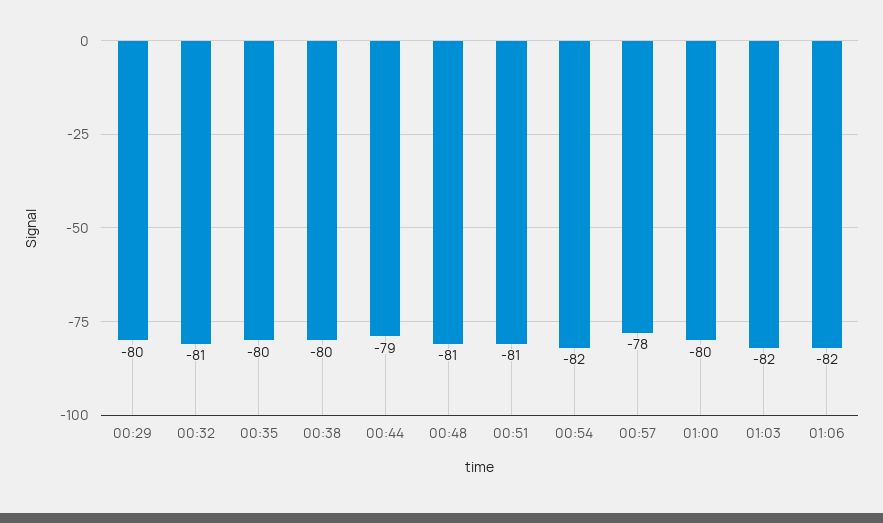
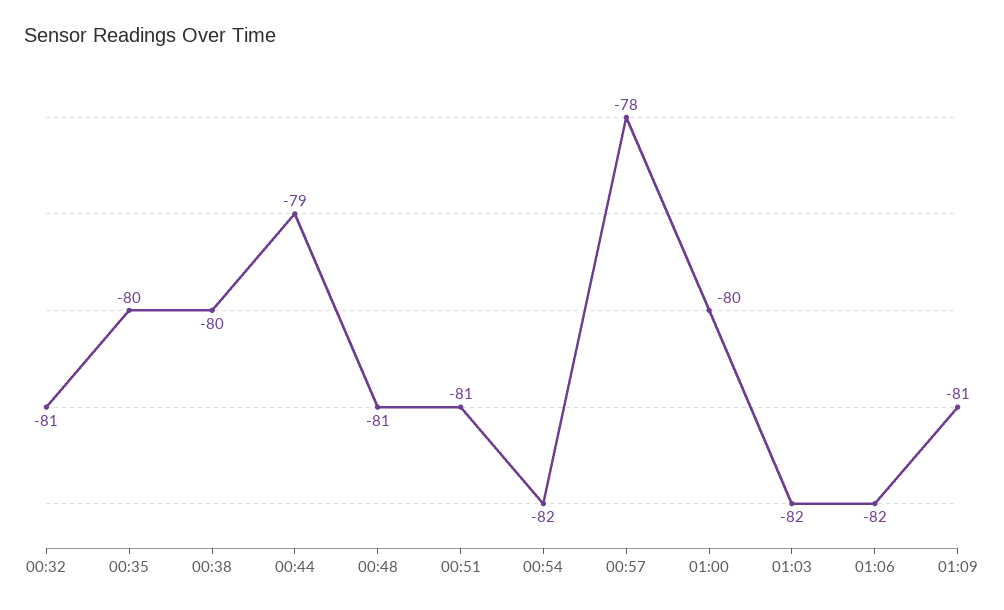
00:29: -80 -> none
01:09: none -> -81

